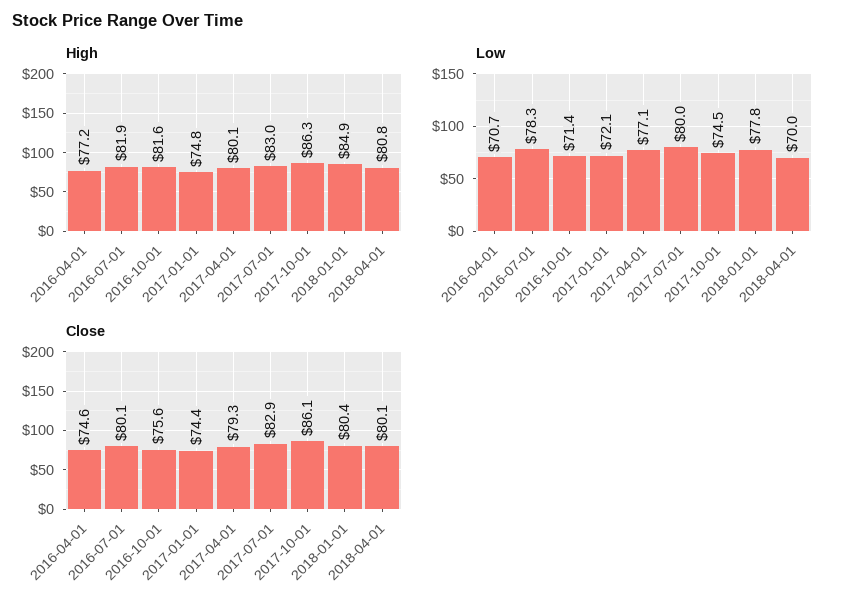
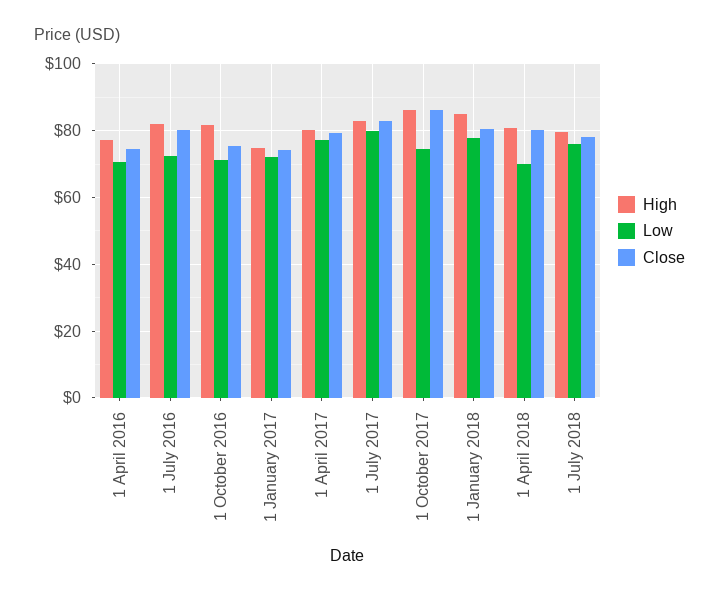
Low, 2016-07-01: 78.3 -> 72
High, 1 July 2018: none -> 80
Low, 1 July 2018: none -> 76
Close, 1 July 2018: none -> 78

